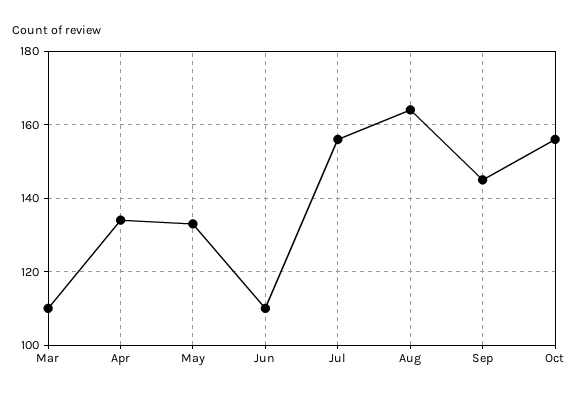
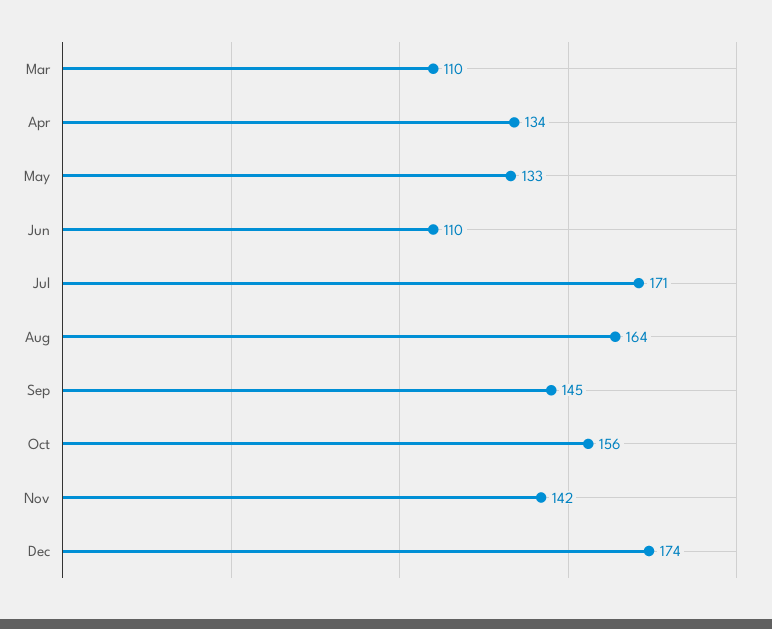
Jul: 155 -> 171
Nov: none -> 142
Dec: none -> 174

